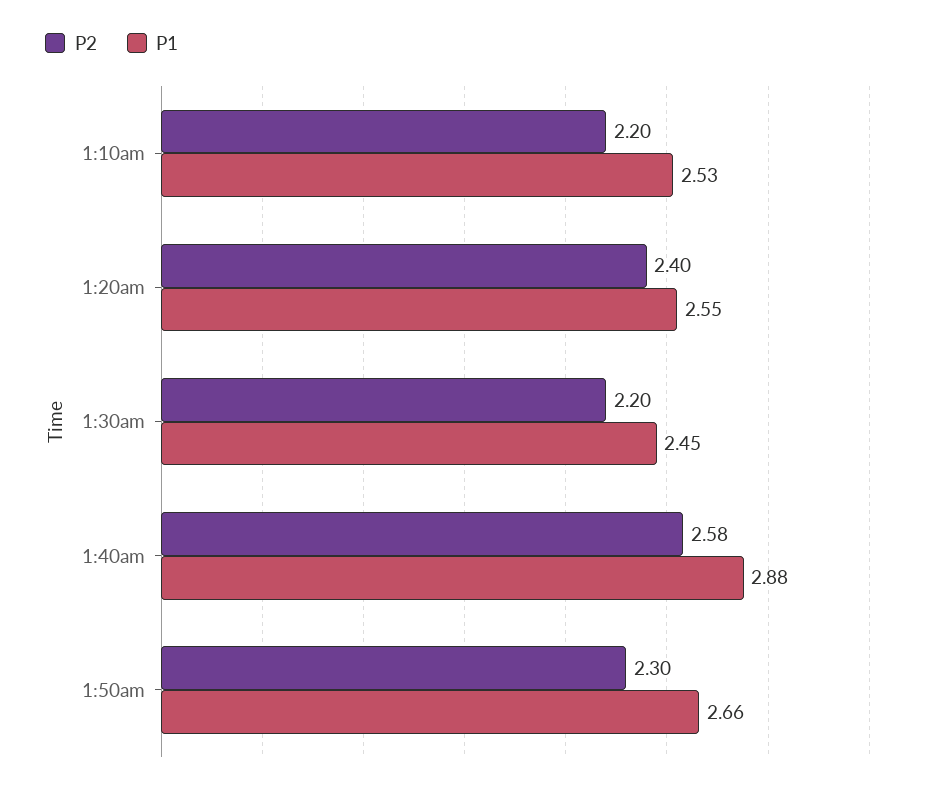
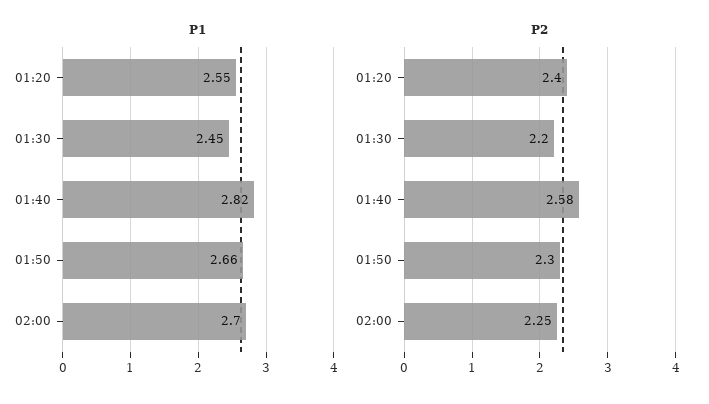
P2, 1:10am: 2.2 -> none
P1, 1:10am: 2.53 -> none
P1, 1:40am: 2.88 -> 2.82
P1, 02:00: none -> 2.7
P2, 02:00: none -> 2.25

